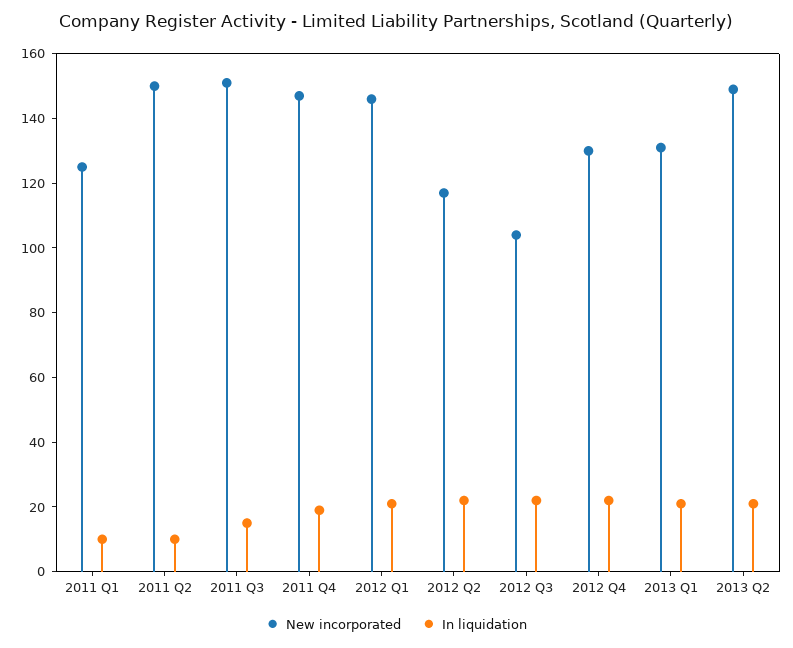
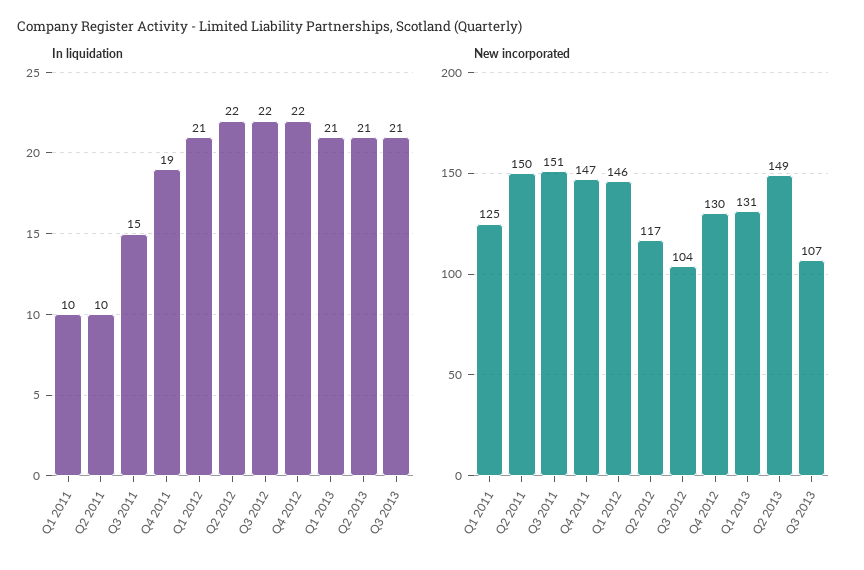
In liquidation, Q3 2013: none -> 21
New incorporated, Q3 2013: none -> 107

